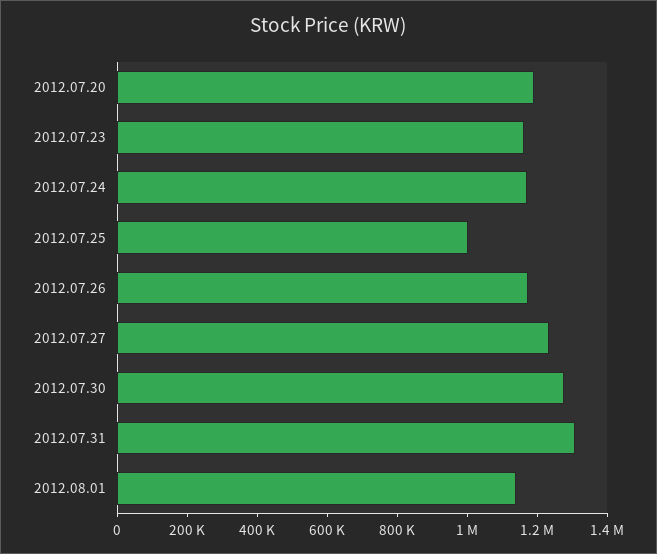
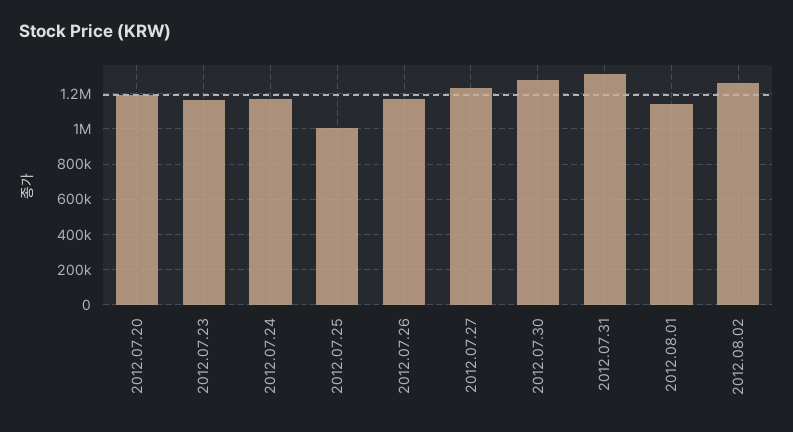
2012.08.02: none -> 1250000

